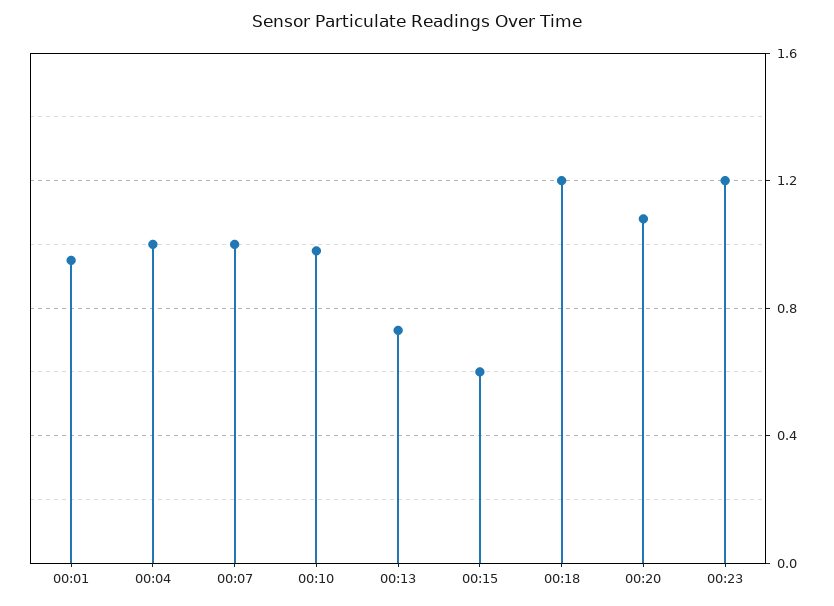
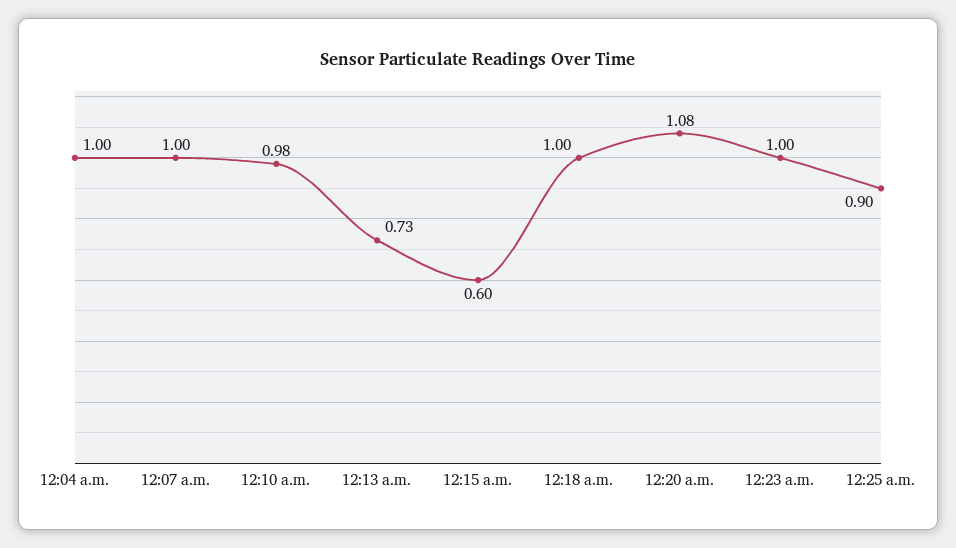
00:01: 0.95 -> none
00:18: 1.2 -> 1
00:23: 1.2 -> 1
12:25 a.m.: none -> 0.9

